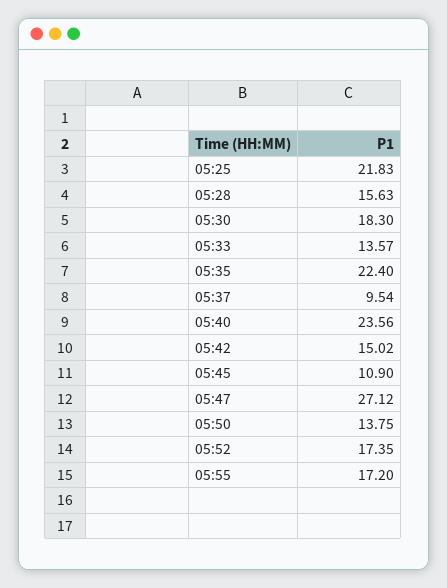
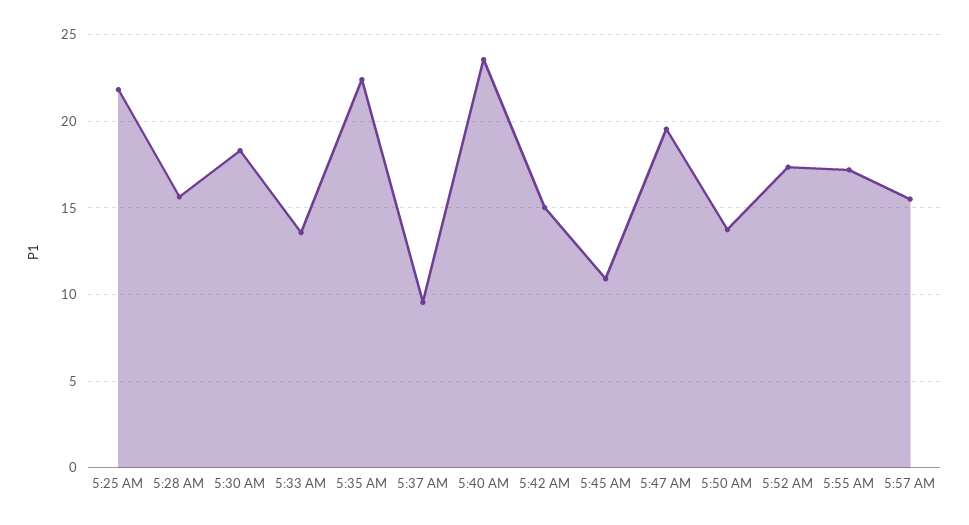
05:47: 27.12 -> 19.5
5:57 AM: none -> 15.5

